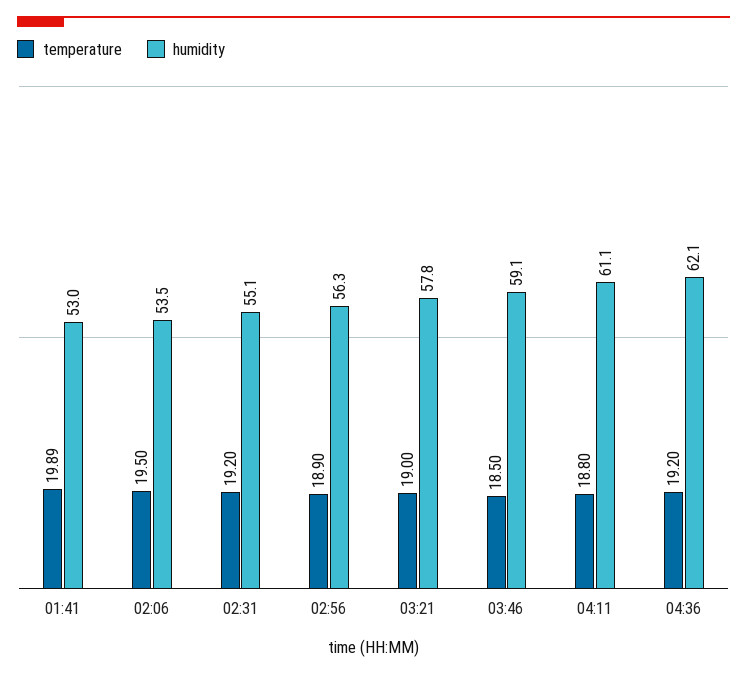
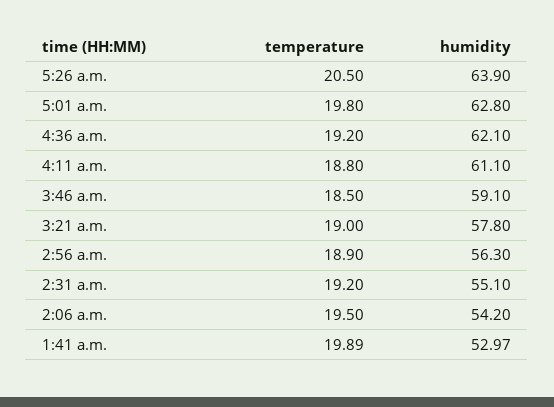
humidity, 02:06: 53.5 -> 54.2
temperature, 5:26 a.m.: none -> 20.5
humidity, 5:26 a.m.: none -> 63.9
temperature, 5:01 a.m.: none -> 19.8
humidity, 5:01 a.m.: none -> 62.8

